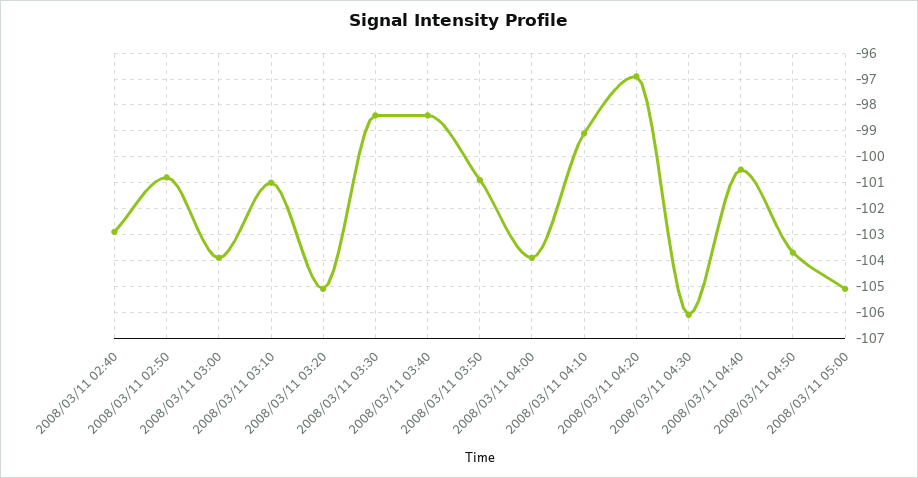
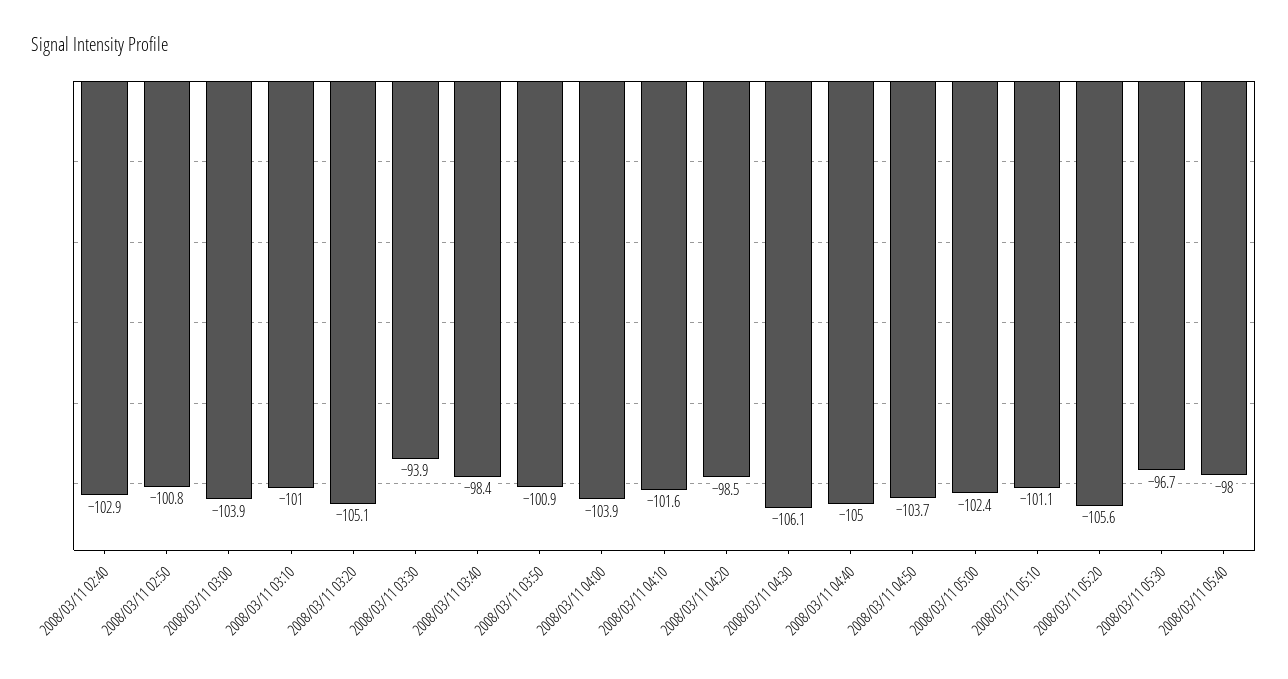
2008/03/11 03:30: -98.5 -> -93.9
2008/03/11 04:10: -99 -> -101.6
2008/03/11 04:20: -97 -> -98.5
2008/03/11 04:40: -100.5 -> -105
2008/03/11 05:00: -105 -> -102.4
2008/03/11 05:10: none -> -101.1
2008/03/11 05:20: none -> -105.6
2008/03/11 05:30: none -> -96.7
2008/03/11 05:40: none -> -98

